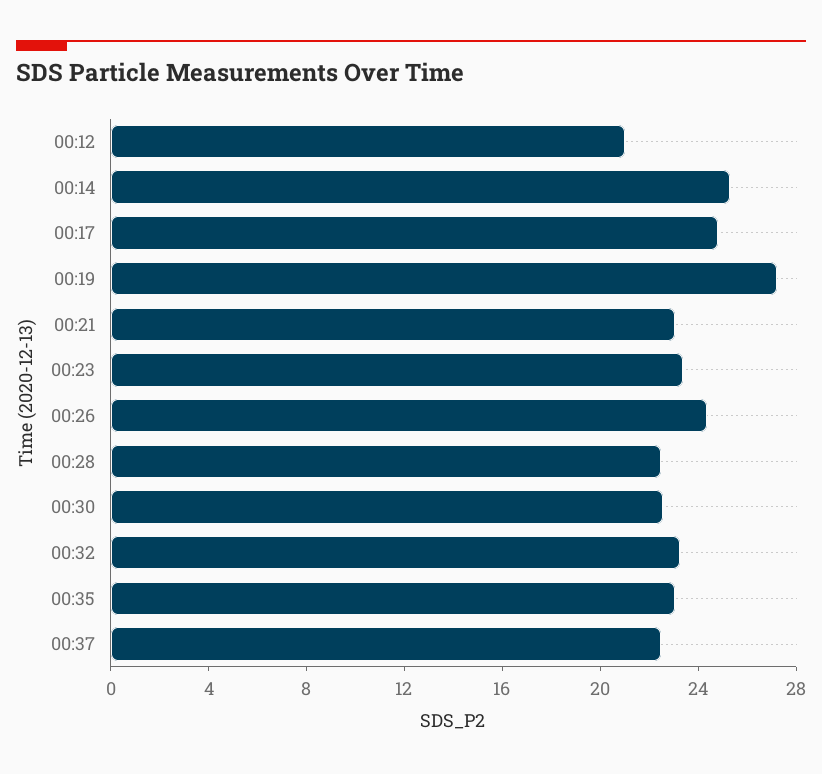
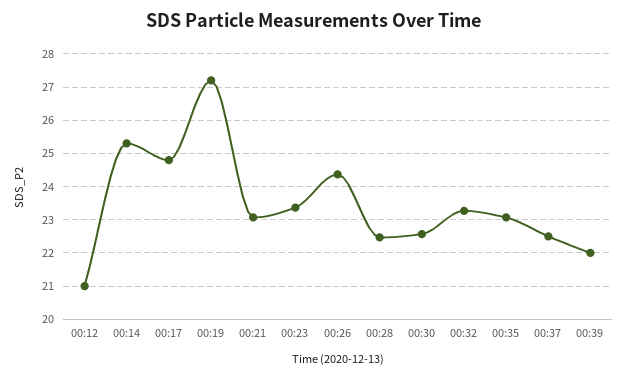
00:39: none -> 22

